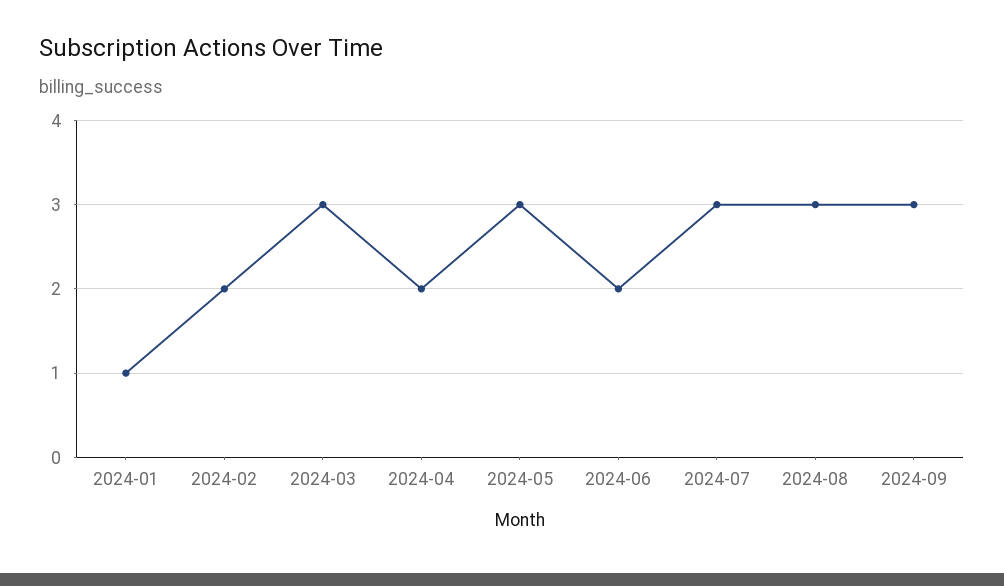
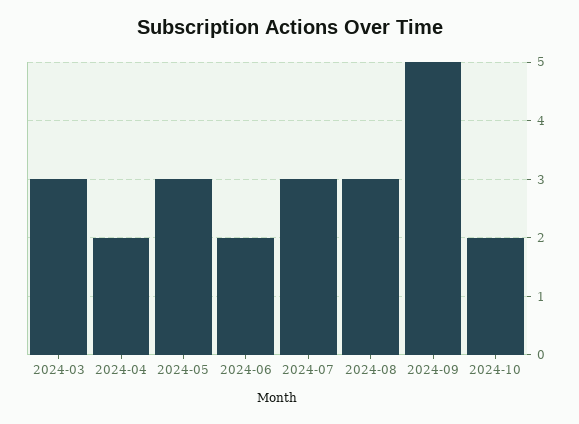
2024-01: 1 -> none
2024-02: 2 -> none
2024-09: 3 -> 5
2024-10: none -> 2

